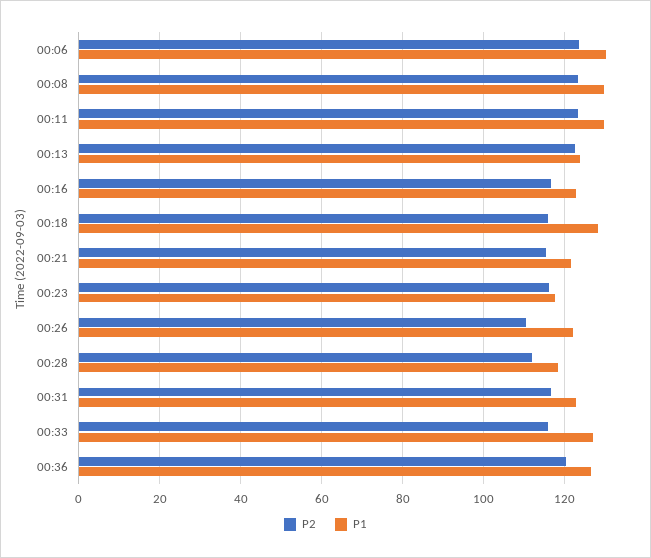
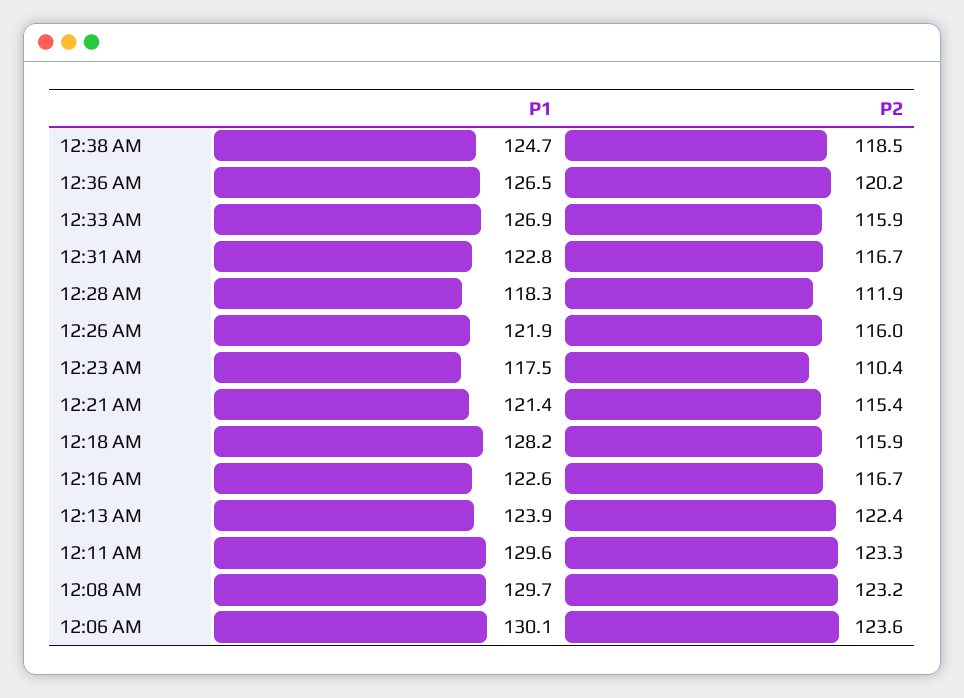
P2, 00:23: 116 -> 110.4
P2, 00:26: 110 -> 116
P1, 12:38 AM: none -> 124.7
P2, 12:38 AM: none -> 118.5

